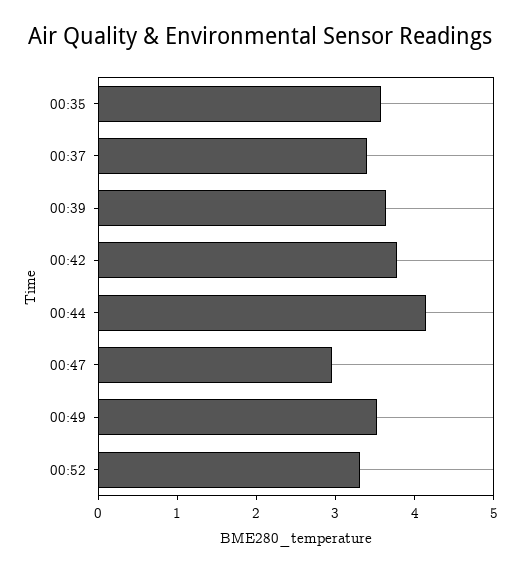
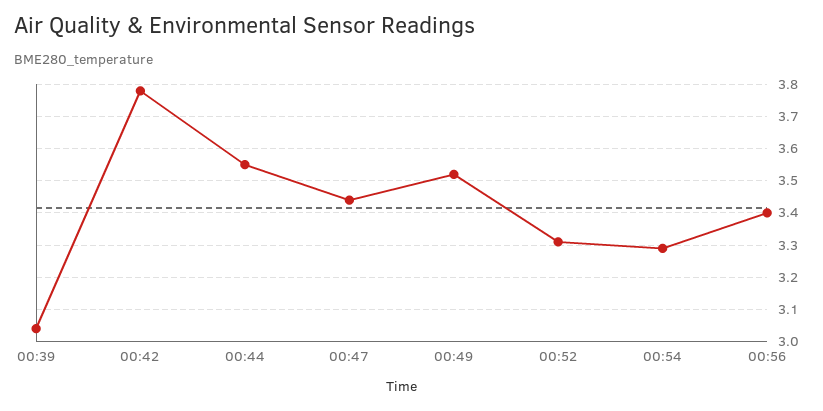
00:35: 3.6 -> none
00:37: 3.4 -> none
00:39: 3.6 -> 3.05
00:44: 4.2 -> 3.55
00:47: 3 -> 3.45
00:54: none -> 3.3
00:56: none -> 3.4

